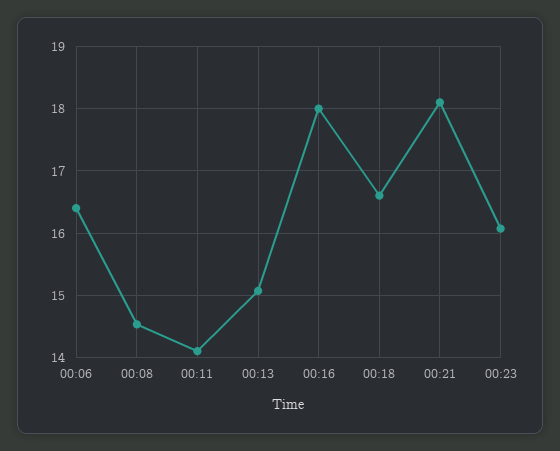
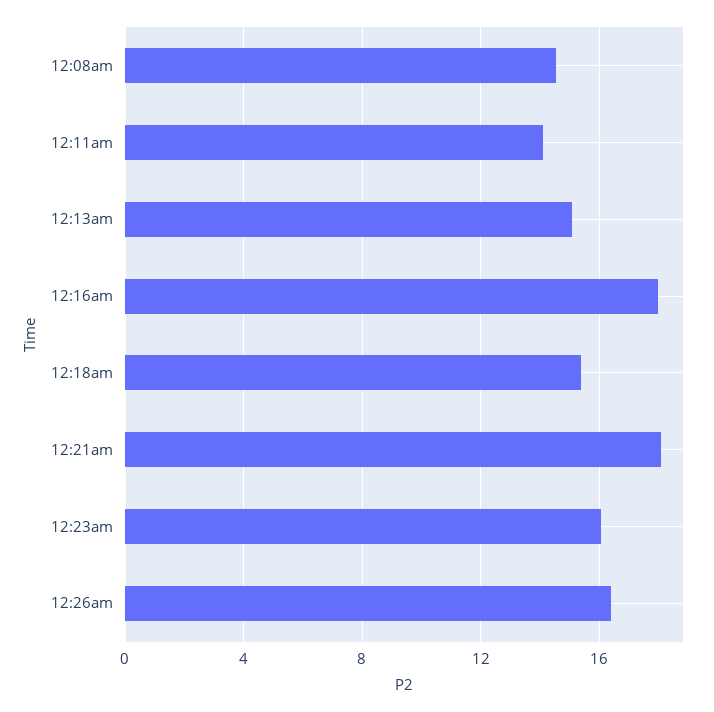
00:06: 16.4 -> none
00:18: 16.6 -> 15.5
12:26am: none -> 16.5

